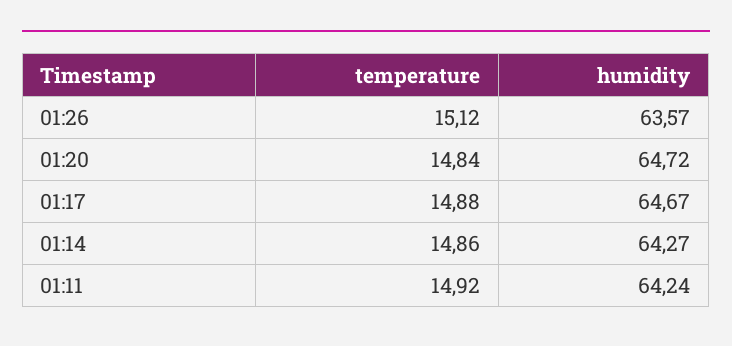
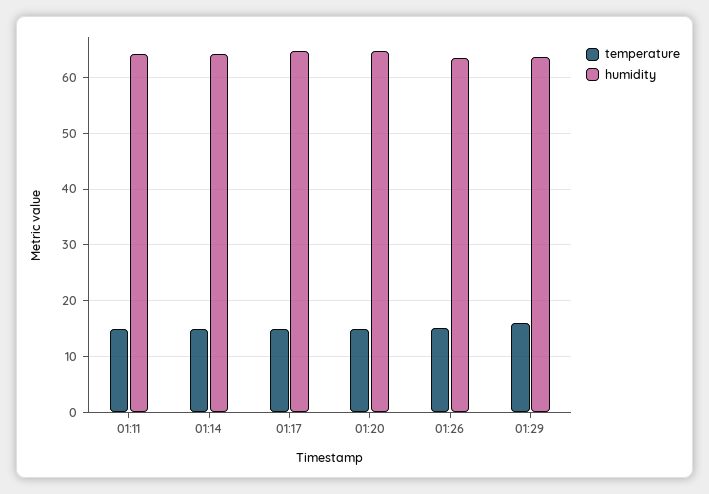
temperature, 01:29: none -> 16
humidity, 01:29: none -> 64

